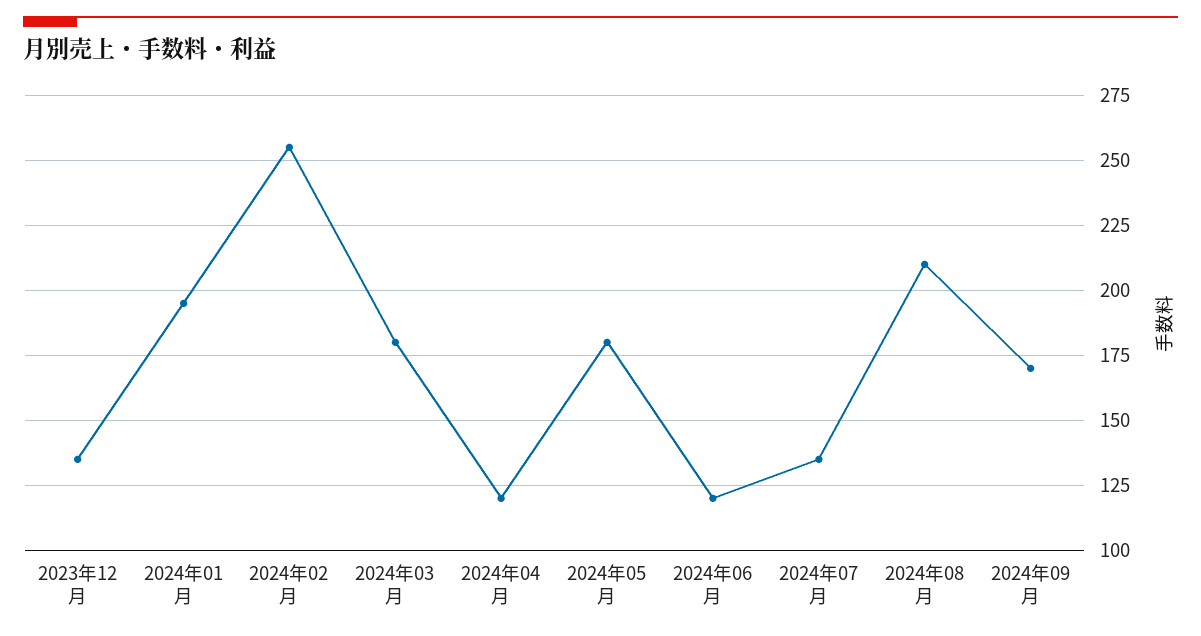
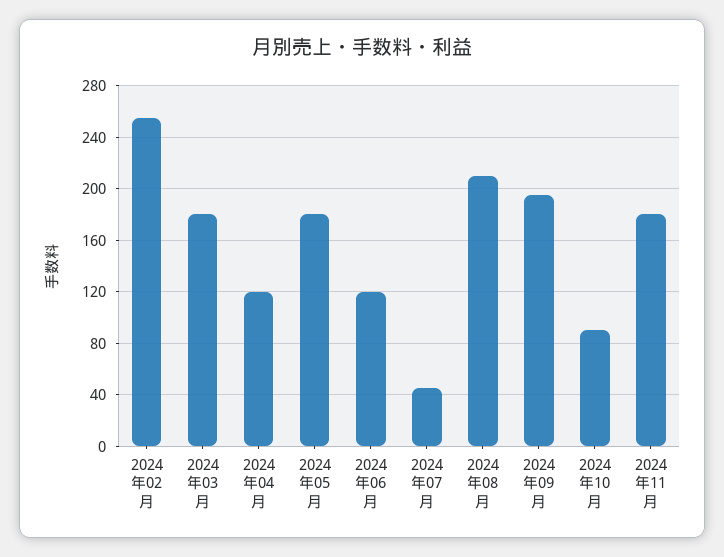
2023年12月: 135 -> none
2024年01月: 195 -> none
2024年07月: 135 -> 45
2024年09月: 170 -> 195
2024年10月: none -> 90
2024年11月: none -> 180

